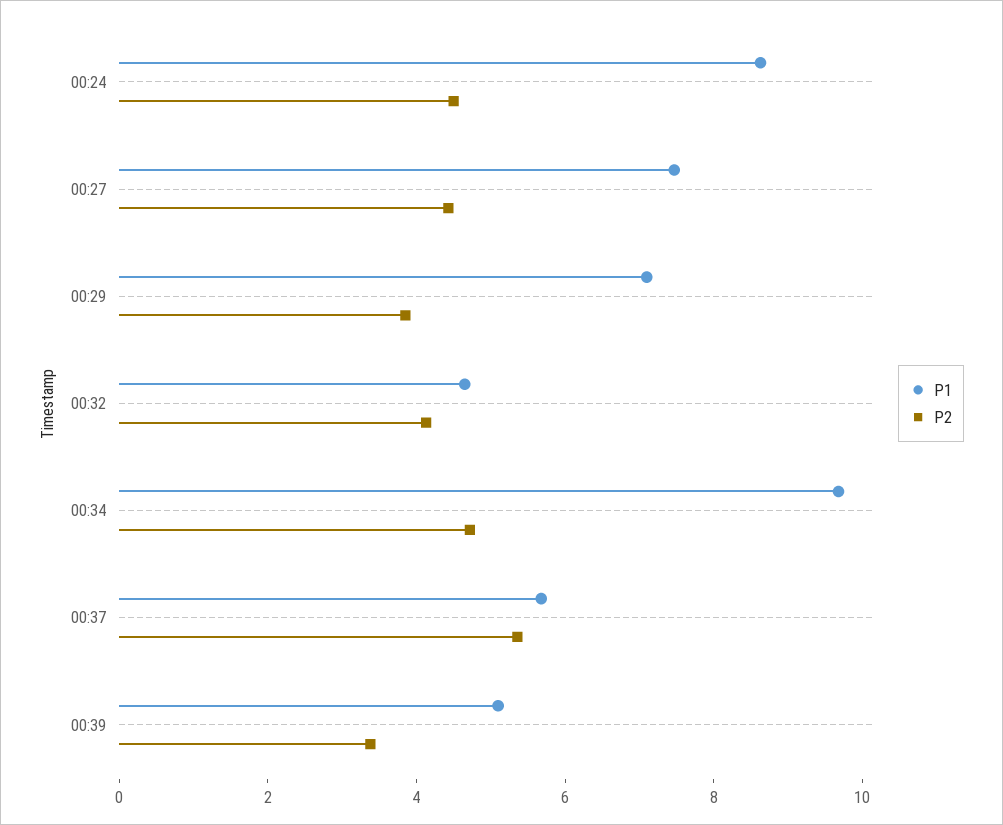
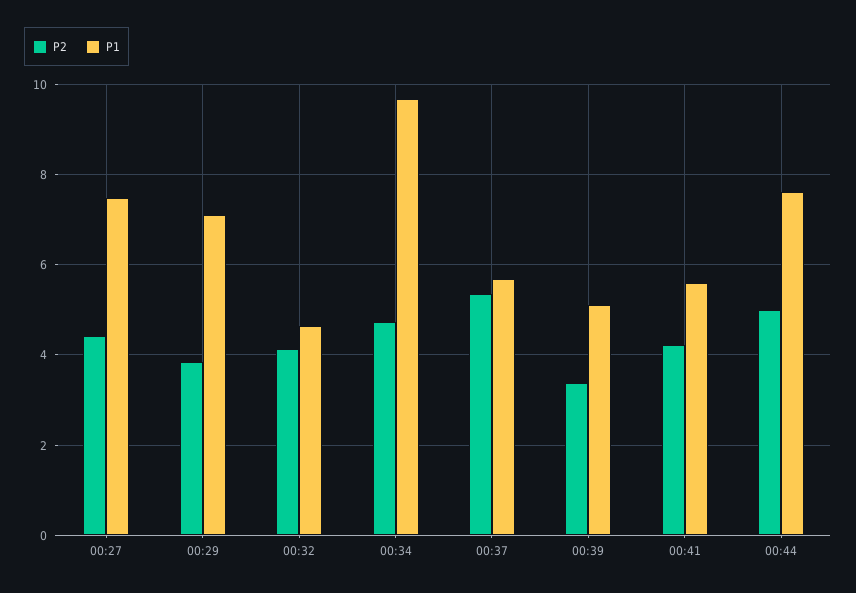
P1, 00:24: 8.5 -> none
P2, 00:24: 4.5 -> none
P2, 00:41: none -> 4.2
P1, 00:41: none -> 5.6
P2, 00:44: none -> 5
P1, 00:44: none -> 7.6

